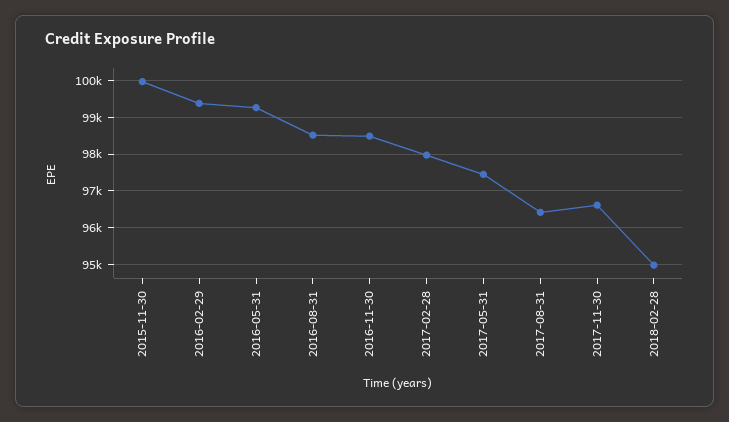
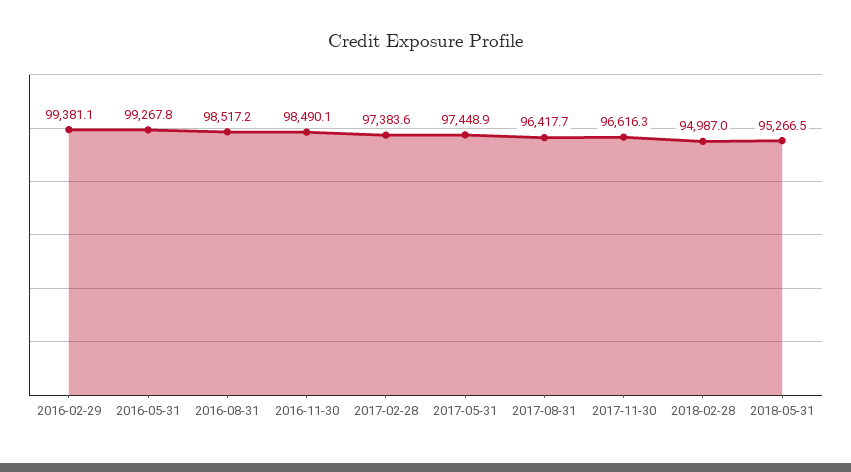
2015-11-30: 100000 -> none
2017-02-28: 98000 -> 97383.6
2018-05-31: none -> 95266.5

